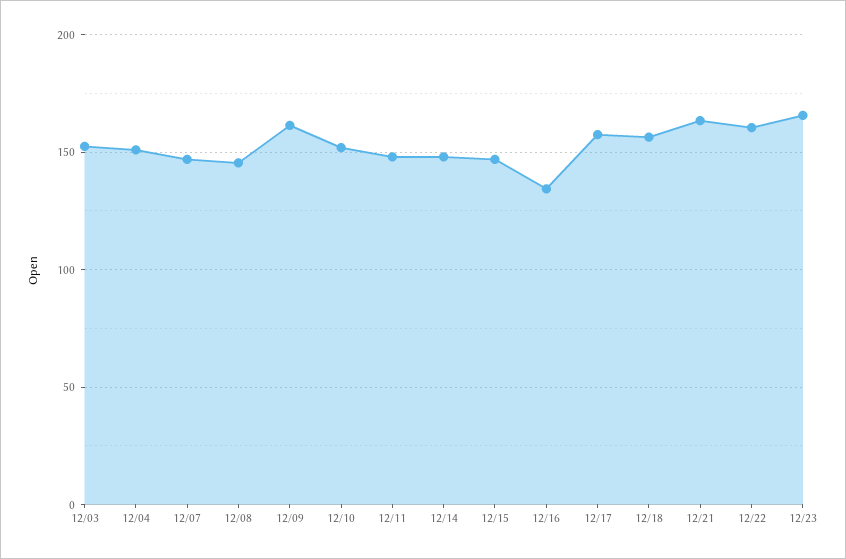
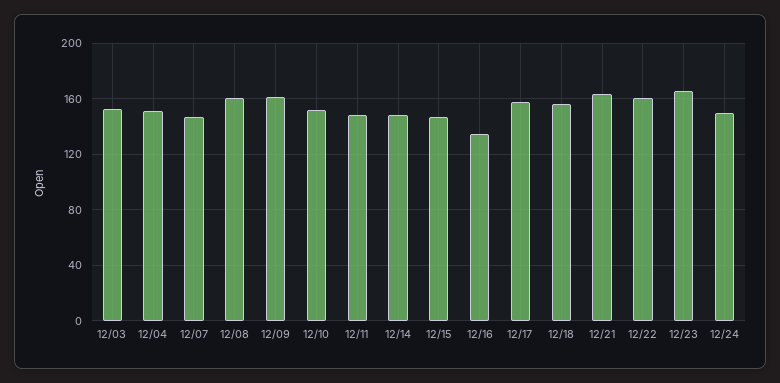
12/08: 145 -> 160
12/24: none -> 150

